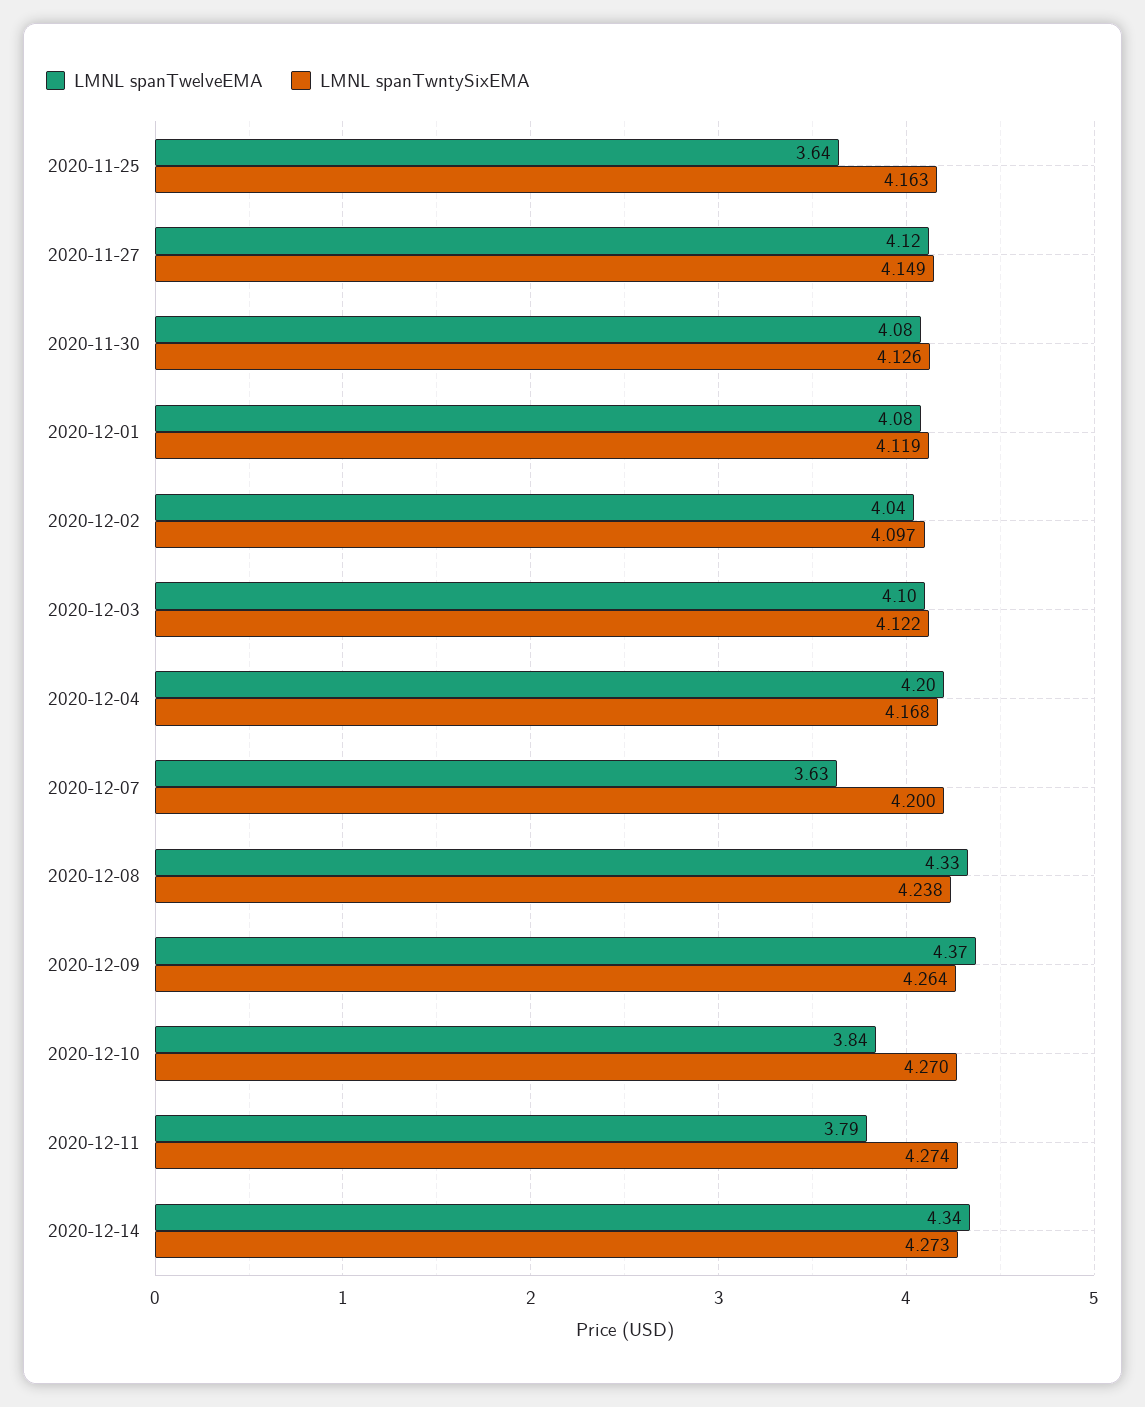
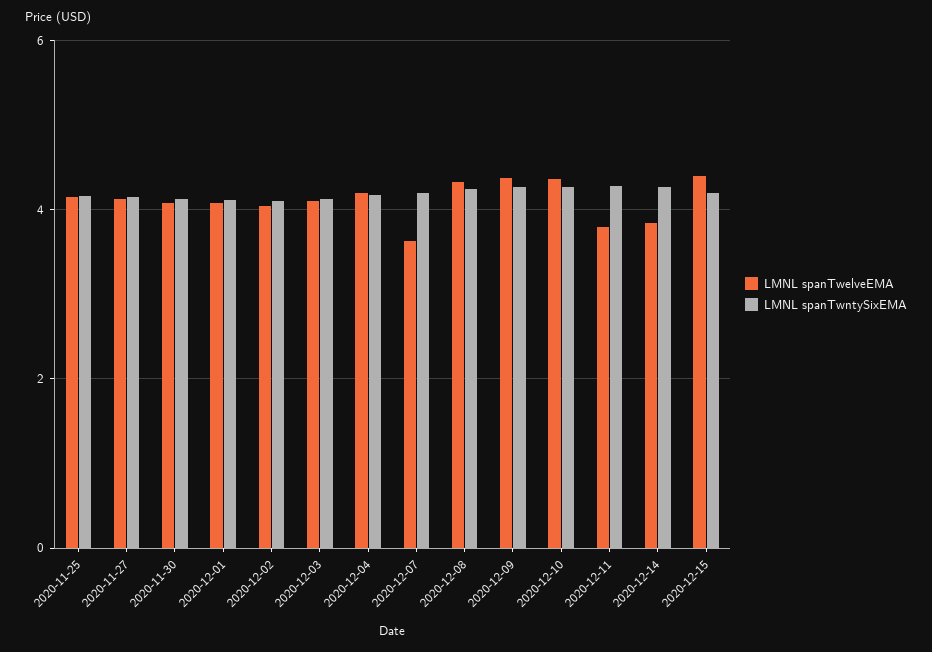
LMNL spanTwelveEMA, 2020-11-25: 3.64 -> 4.2
LMNL spanTwelveEMA, 2020-12-10: 3.84 -> 4.4
LMNL spanTwelveEMA, 2020-12-14: 4.34 -> 3.8
LMNL spanTwelveEMA, 2020-12-15: none -> 4.4
LMNL spanTwntySixEMA, 2020-12-15: none -> 4.2

